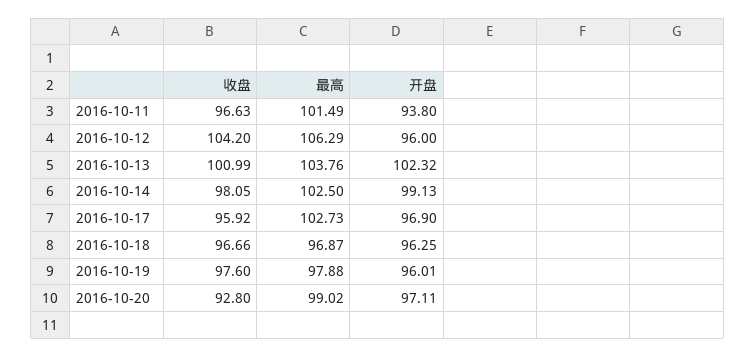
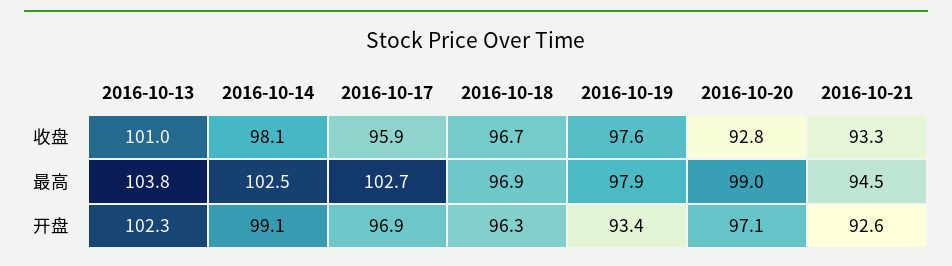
收盘, 2016-10-11: 96.63 -> none
最高, 2016-10-11: 101.49 -> none
开盘, 2016-10-11: 93.8 -> none
收盘, 2016-10-12: 104.2 -> none
最高, 2016-10-12: 106.29 -> none
开盘, 2016-10-12: 96 -> none
开盘, 2016-10-19: 96.01 -> 93.4
收盘, 2016-10-21: none -> 93.3
最高, 2016-10-21: none -> 94.5
开盘, 2016-10-21: none -> 92.6

